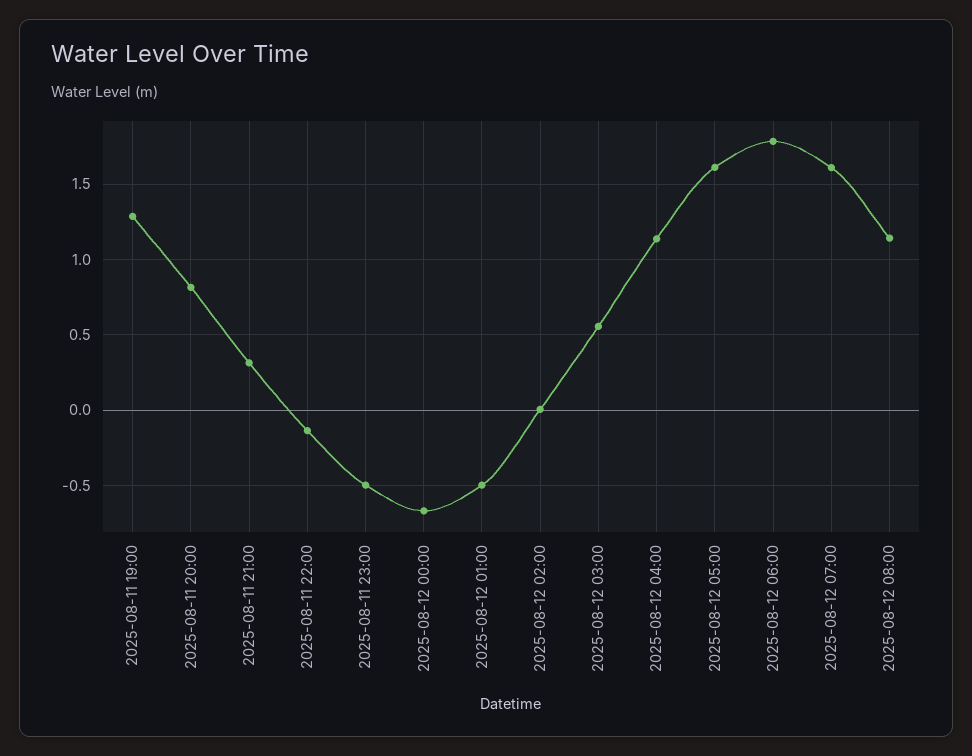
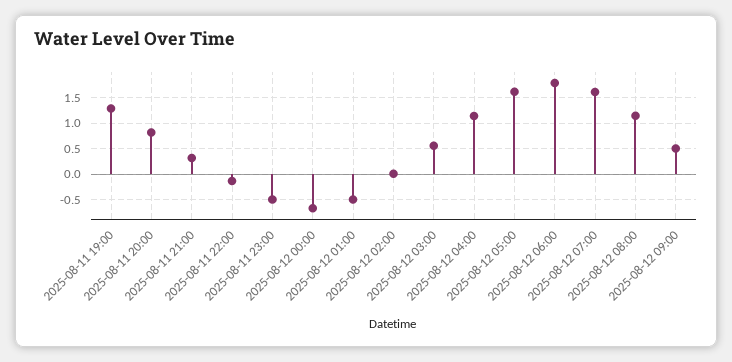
2025-08-12 09:00: none -> 0.5

